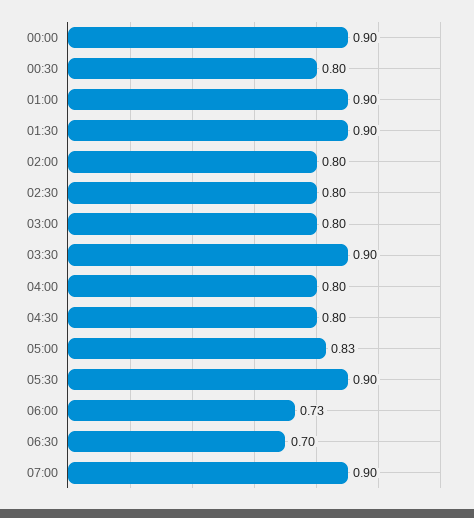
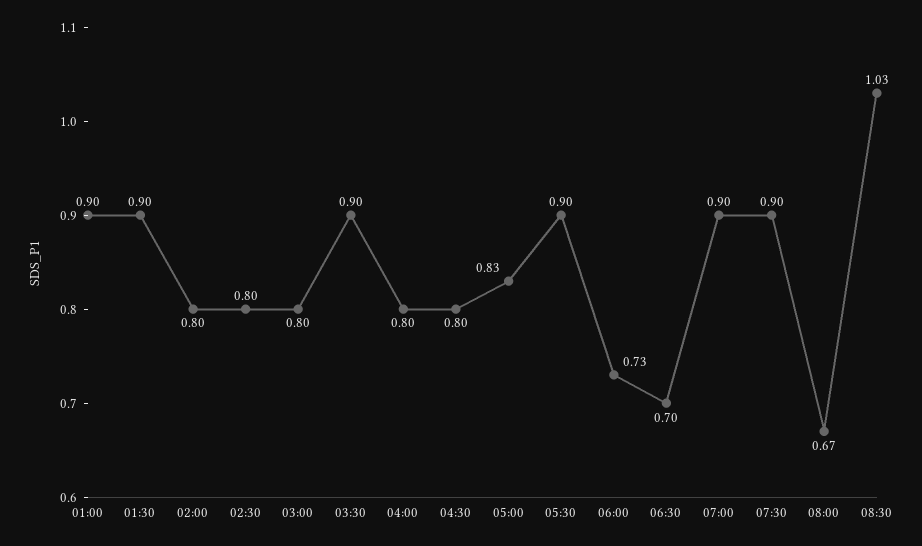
00:00: 0.9 -> none
00:30: 0.8 -> none
07:30: none -> 0.9
08:00: none -> 0.67
08:30: none -> 1.03

